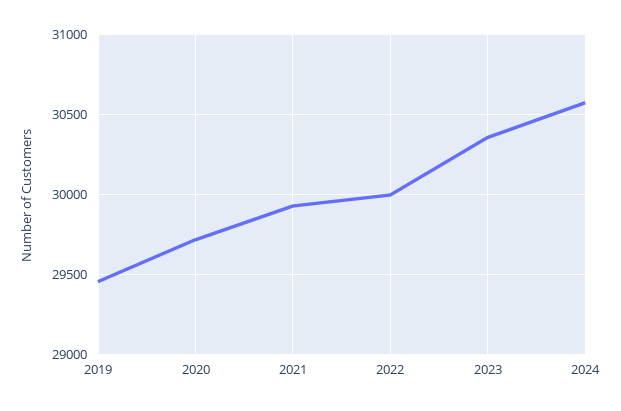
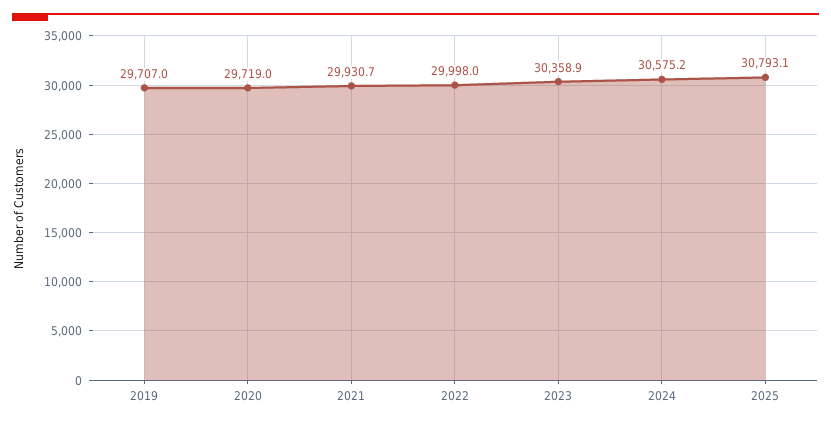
2019: 29450 -> 29707
2025: none -> 30793.1

